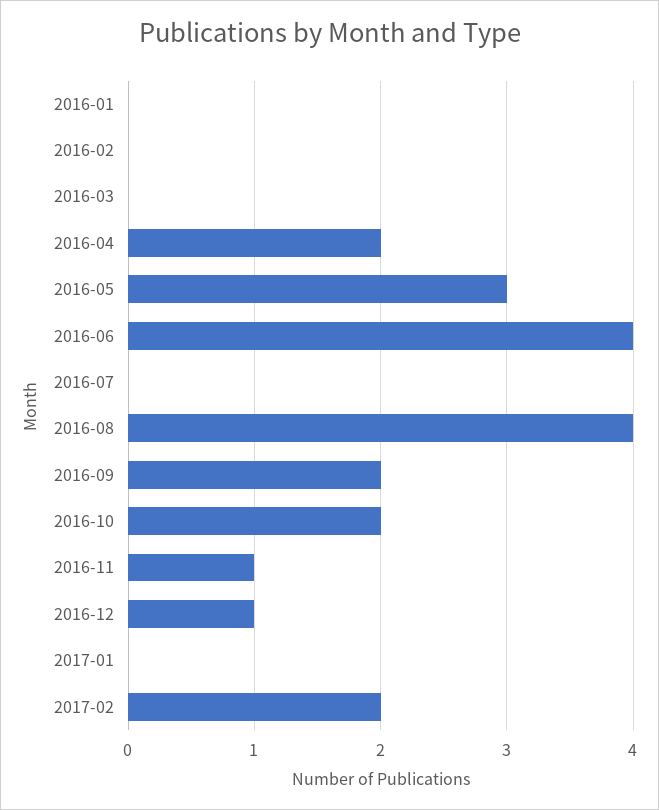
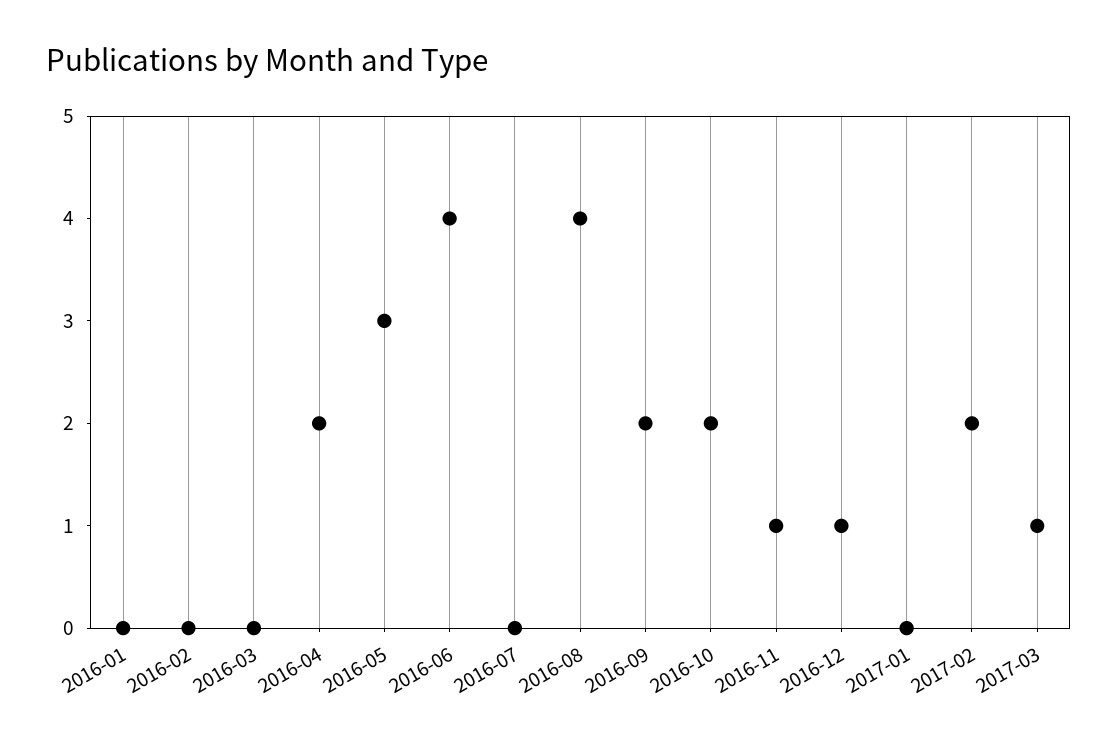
2017-03: none -> 1

